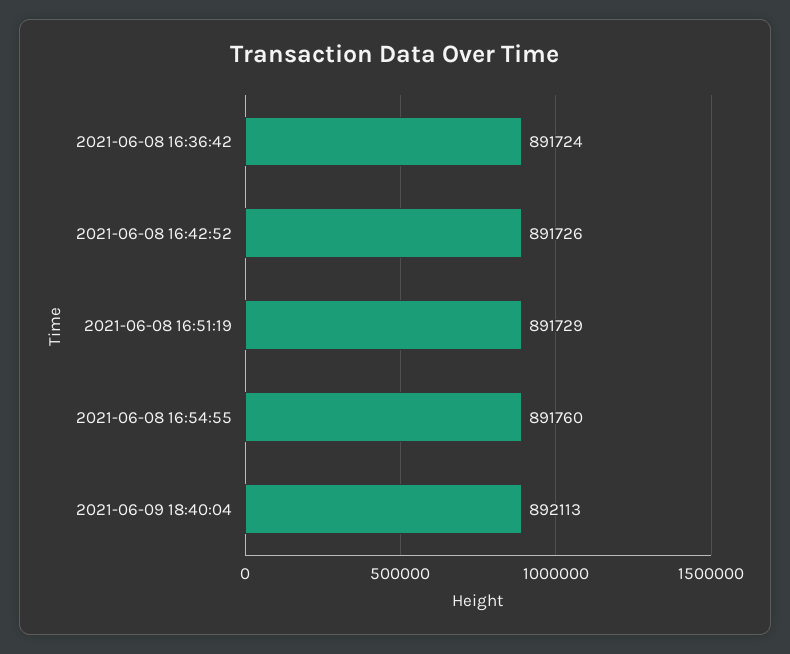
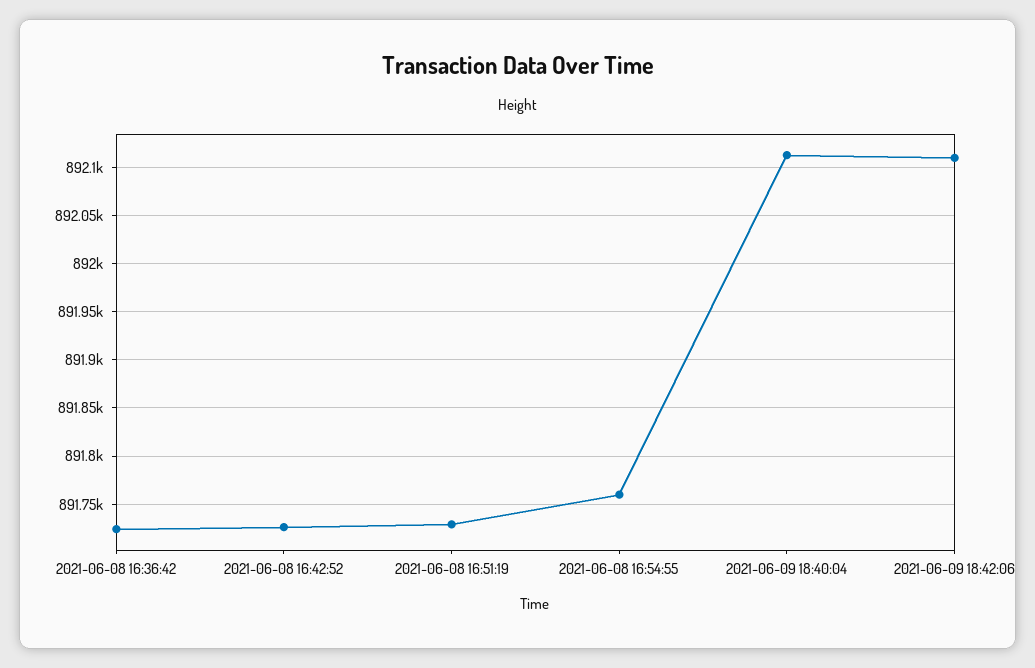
2021-06-09 18:42:06: none -> 892110

